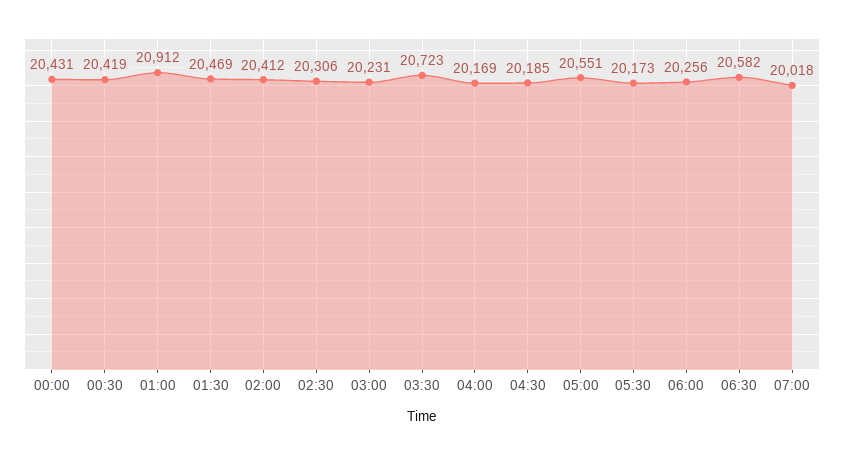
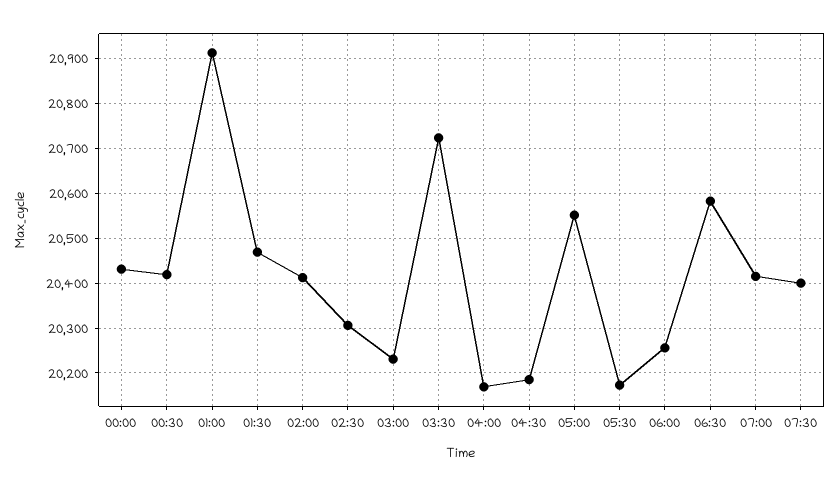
07:00: 20018 -> 20420
07:30: none -> 20400

